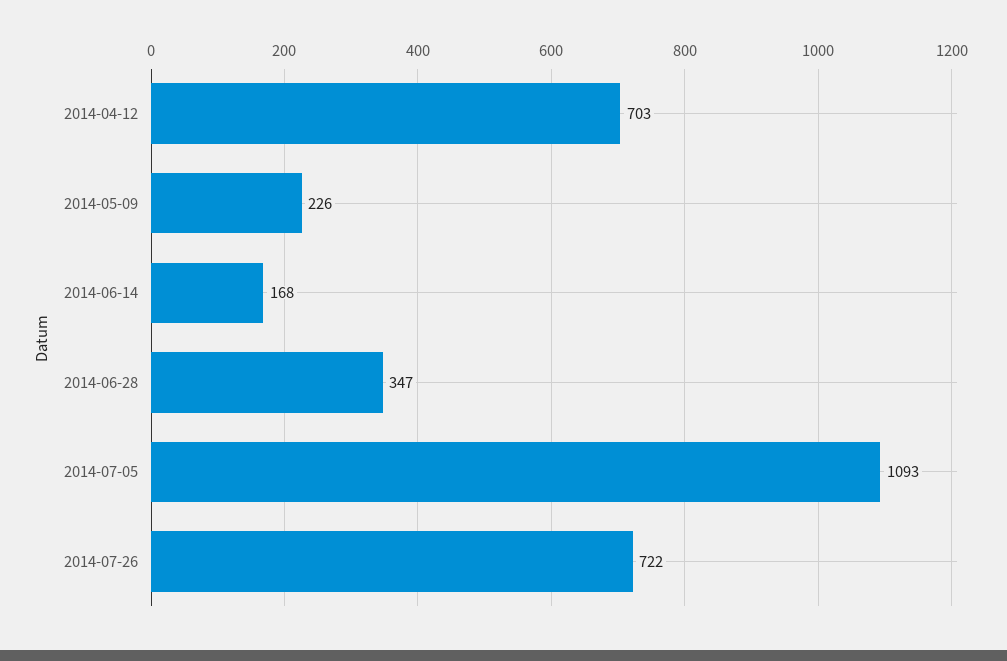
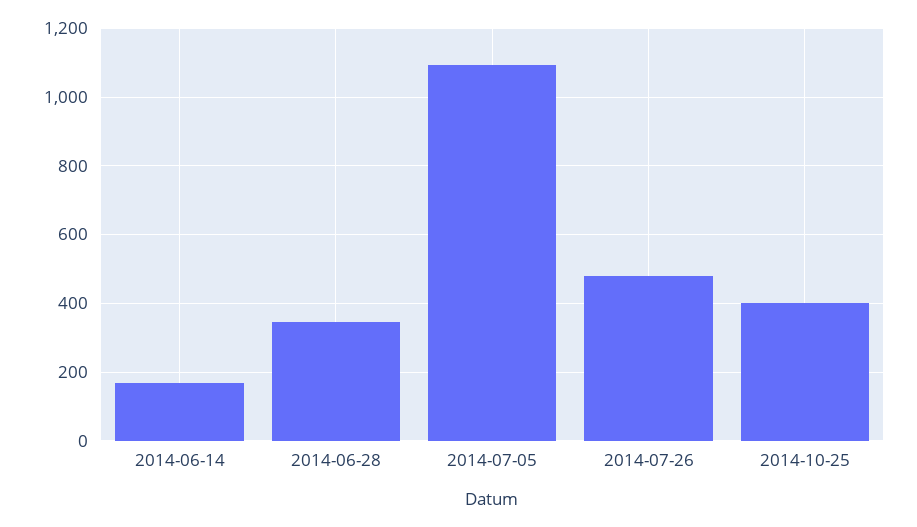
2014-04-12: 703 -> none
2014-05-09: 226 -> none
2014-07-26: 722 -> 480
2014-10-25: none -> 400

